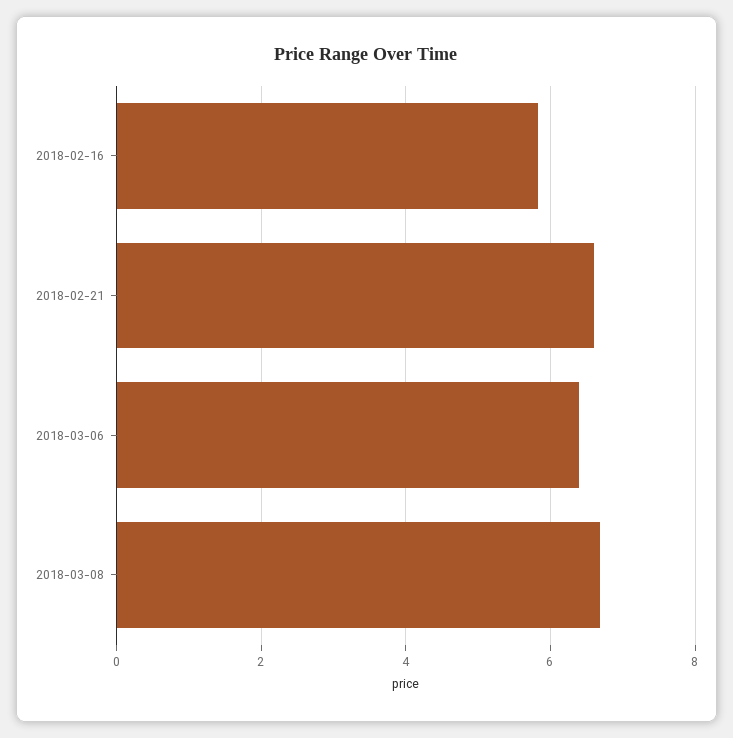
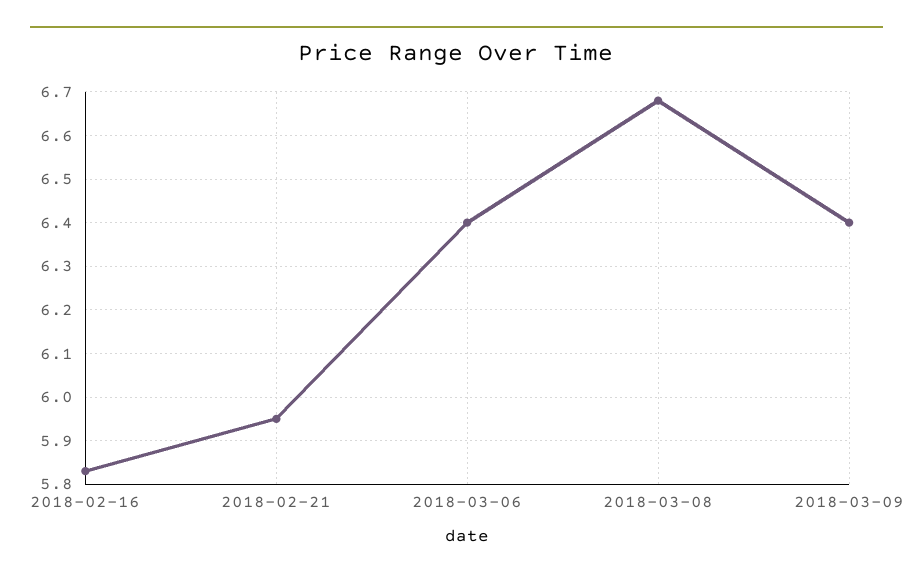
2018-02-21: 6.6 -> 5.95
2018-03-09: none -> 6.4

